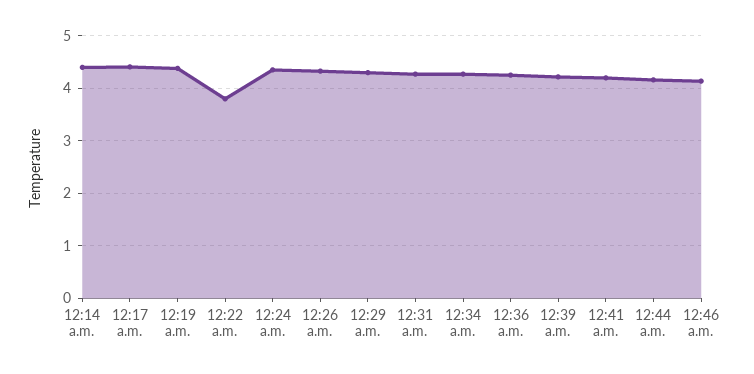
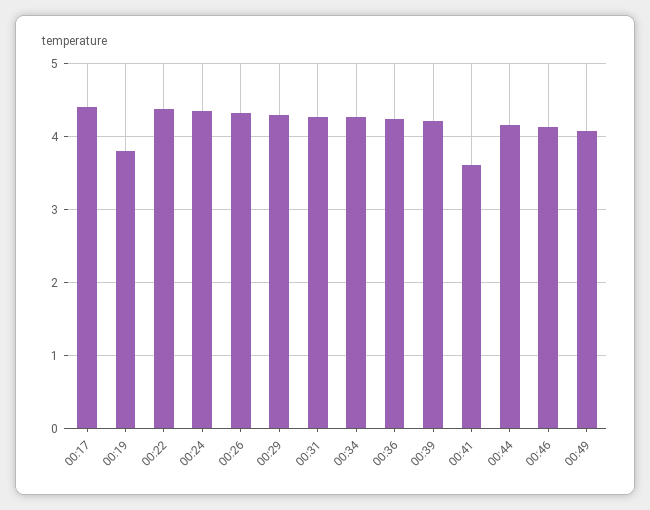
12:14 a.m.: 4.4 -> none
12:19 a.m.: 4.4 -> 3.8
12:22 a.m.: 3.8 -> 4.4
12:41 a.m.: 4.2 -> 3.6
00:49: none -> 4.1

